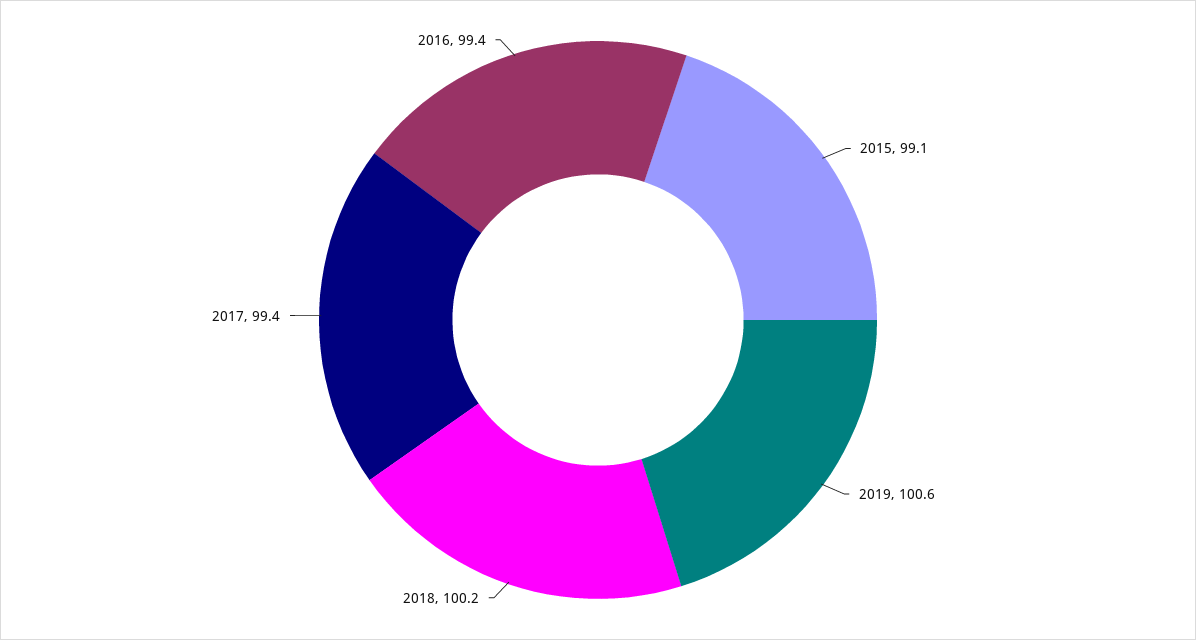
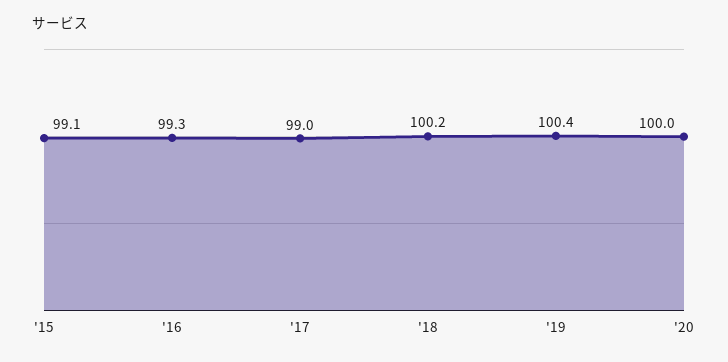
2019: 100.6 -> 100.4
2017: 99.4 -> 99
2016: 99.4 -> 99.3
'20: none -> 100

